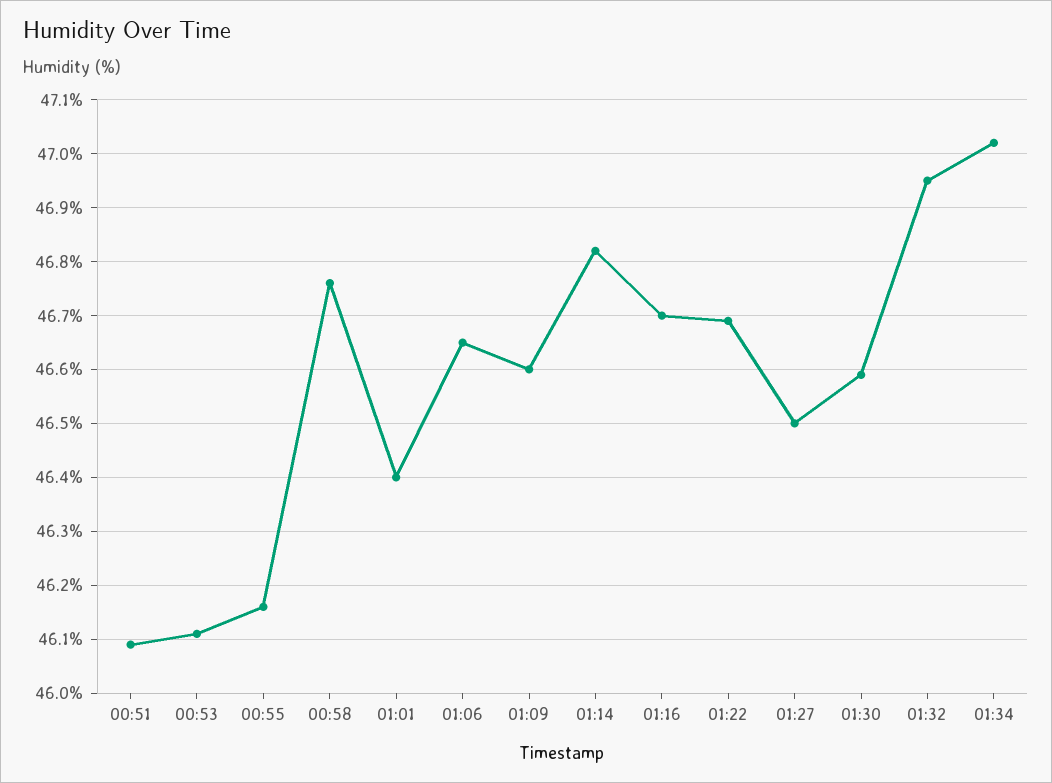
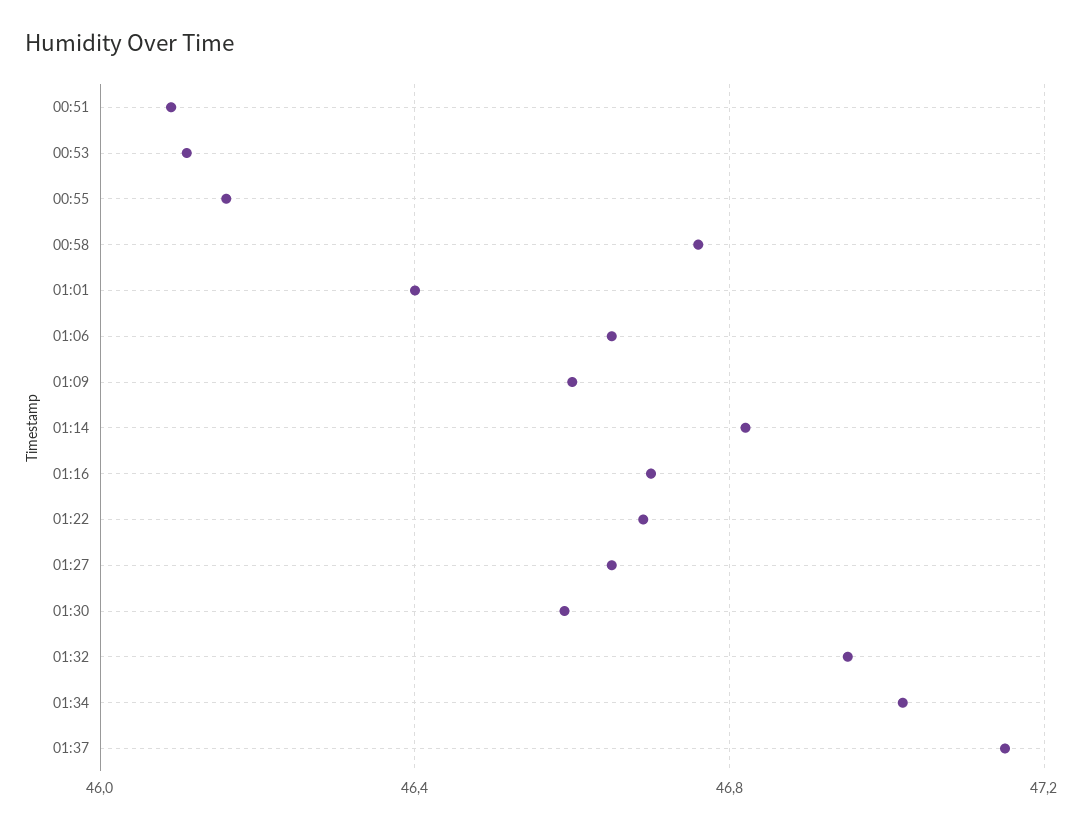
01:27: 46.5 -> 46.65
01:37: none -> 47.15

